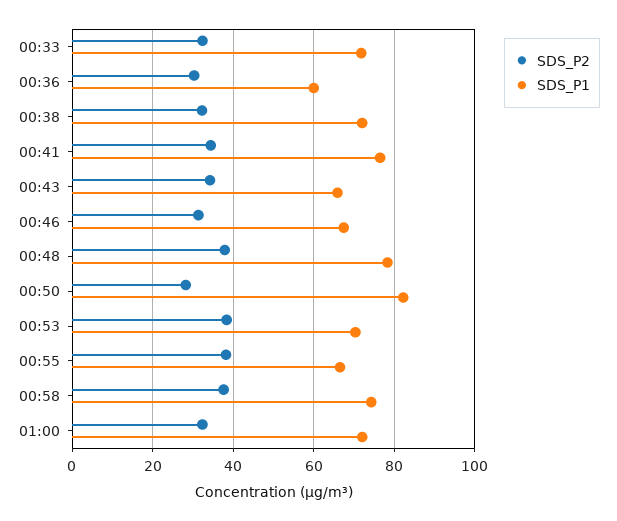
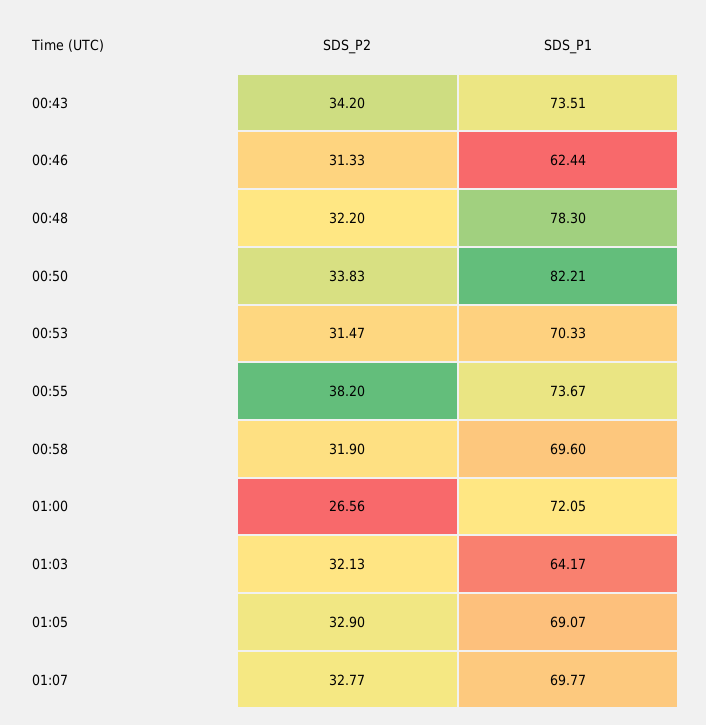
SDS_P2, 00:33: 32 -> none
SDS_P1, 00:33: 72 -> none
SDS_P2, 00:36: 30 -> none
SDS_P1, 00:36: 60 -> none
SDS_P2, 00:38: 32 -> none
SDS_P1, 00:38: 72 -> none
SDS_P2, 00:41: 34 -> none
SDS_P1, 00:41: 76 -> none
SDS_P1, 00:43: 66 -> 73.51
SDS_P1, 00:46: 68 -> 62.44
SDS_P2, 00:48: 38 -> 32.2
SDS_P2, 00:50: 28 -> 33.83
SDS_P2, 00:53: 38 -> 31.47
SDS_P1, 00:55: 66 -> 73.67
SDS_P2, 00:58: 38 -> 31.9
SDS_P1, 00:58: 74 -> 69.6
SDS_P2, 01:00: 32 -> 26.56
SDS_P2, 01:03: none -> 32.13
SDS_P1, 01:03: none -> 64.17
SDS_P2, 01:05: none -> 32.9
SDS_P1, 01:05: none -> 69.07
SDS_P2, 01:07: none -> 32.77
SDS_P1, 01:07: none -> 69.77

